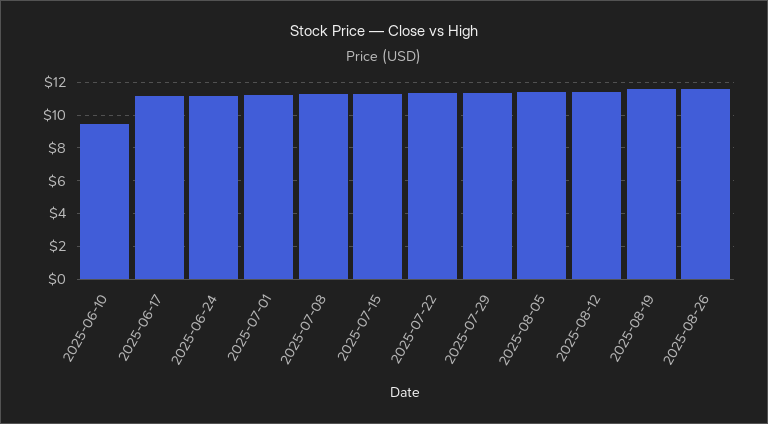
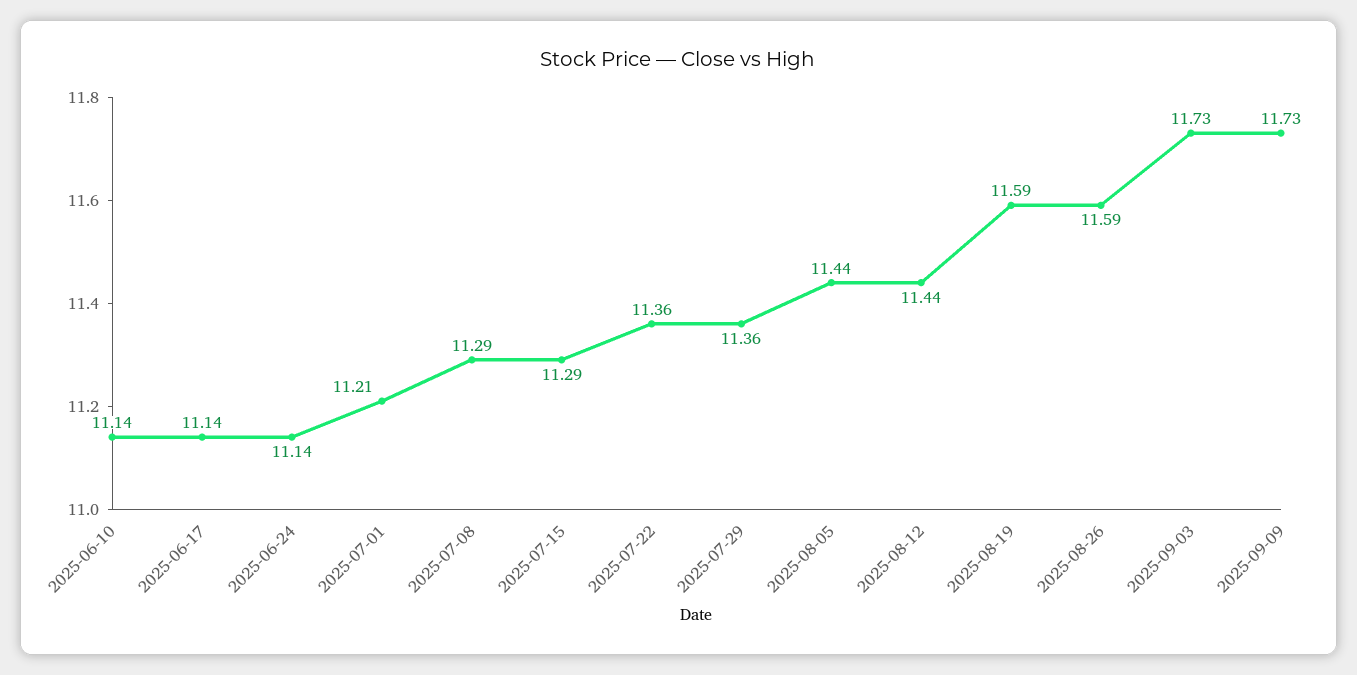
2025-06-10: 9.5 -> 11.14
2025-09-03: none -> 11.73
2025-09-09: none -> 11.73

